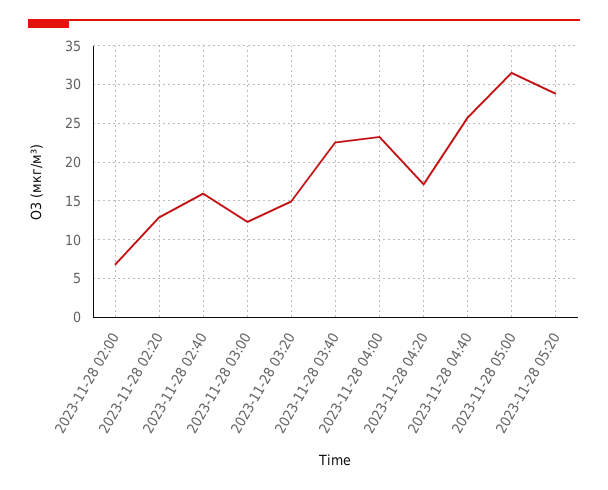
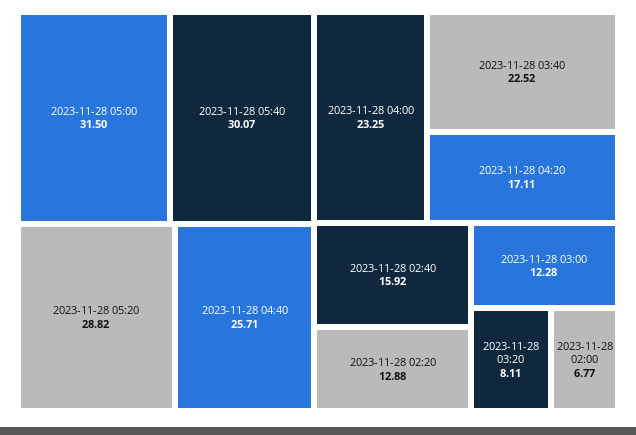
2023-11-28 03:20: 15 -> 8.11
2023-11-28 05:40: none -> 30.07

